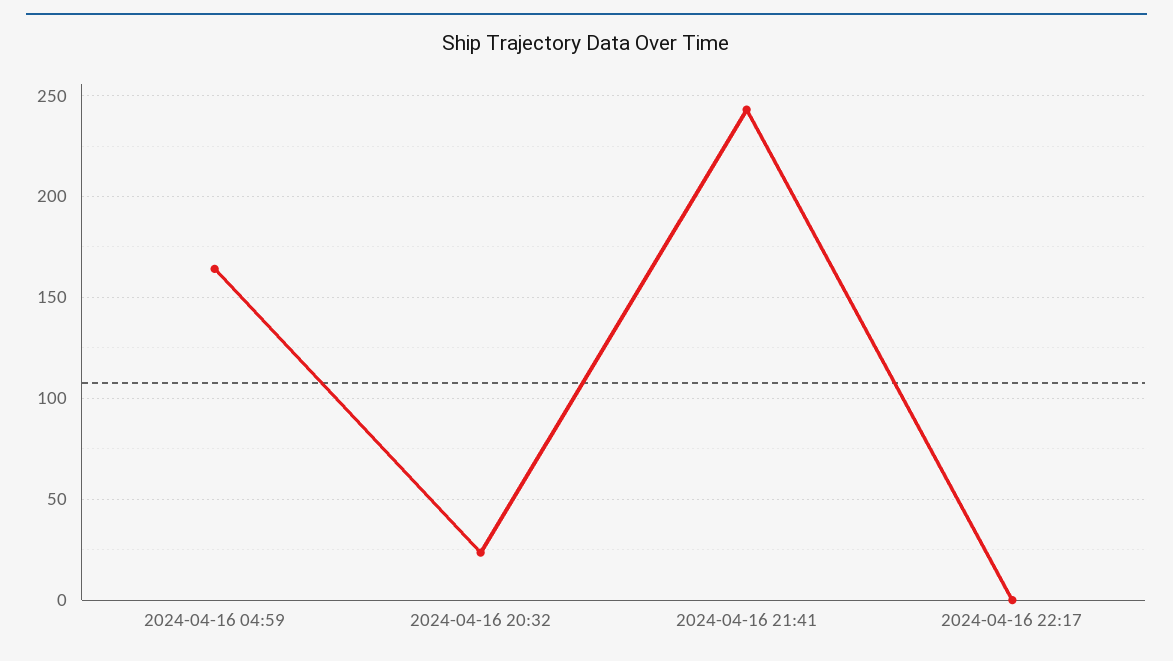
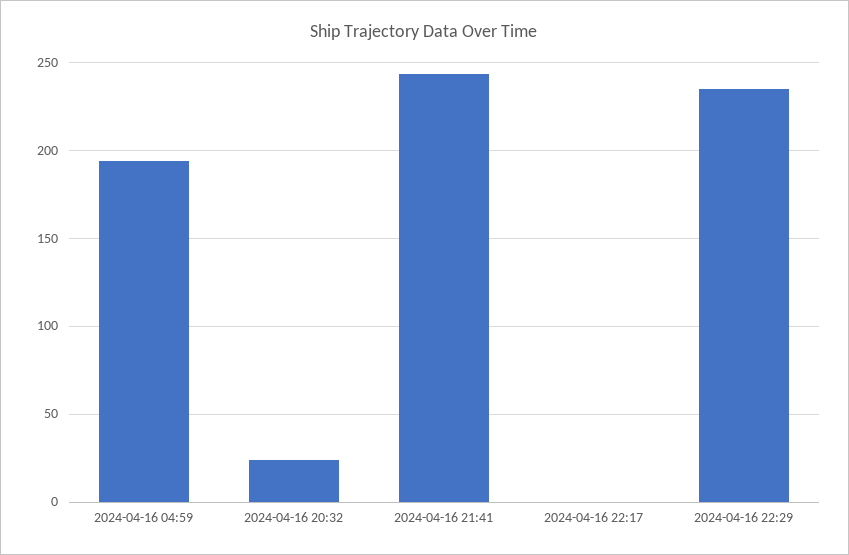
2024-04-16 04:59: 165 -> 195
2024-04-16 22:29: none -> 235

